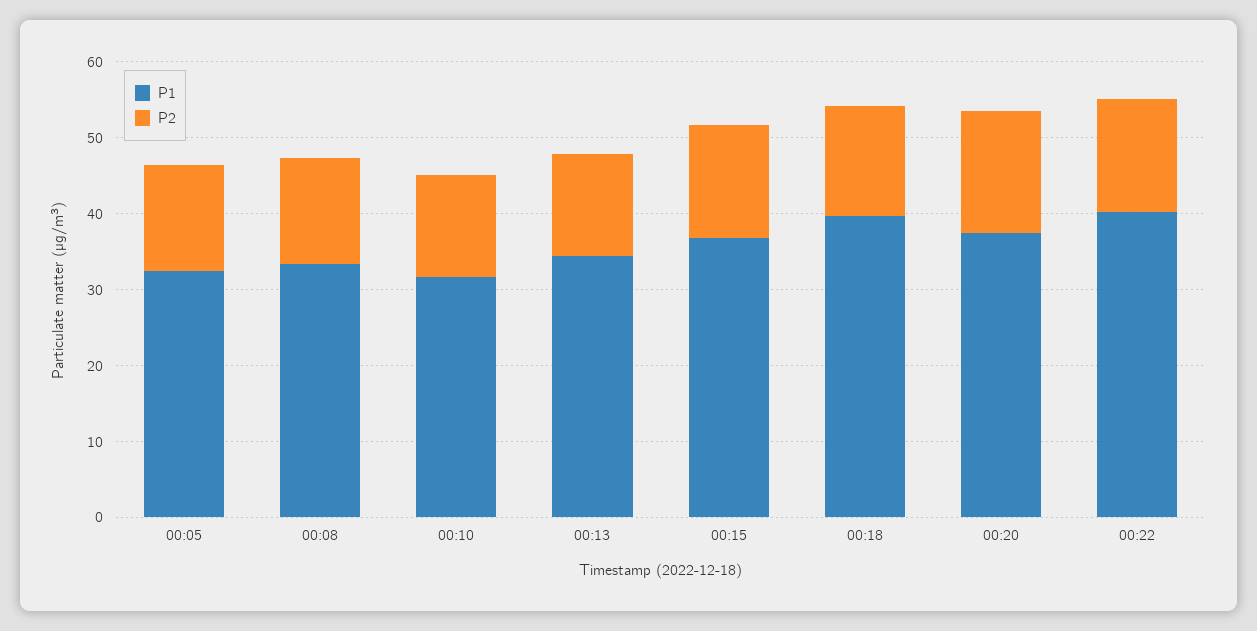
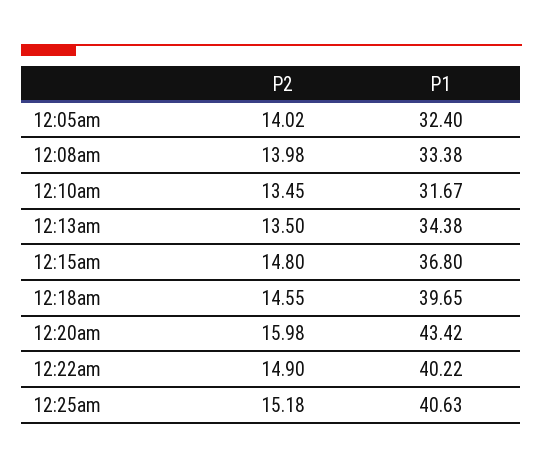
P1, 00:20: 38 -> 43.42
P2, 12:25am: none -> 15.18
P1, 12:25am: none -> 40.63

